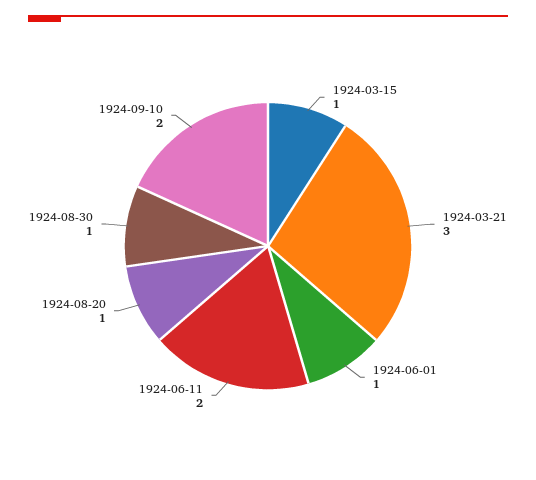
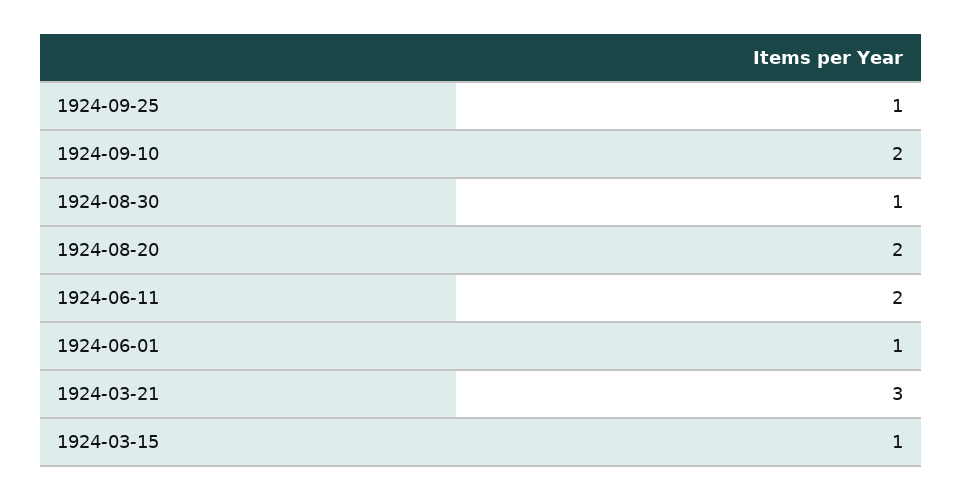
1924-08-20: 1 -> 2
1924-09-25: none -> 1

